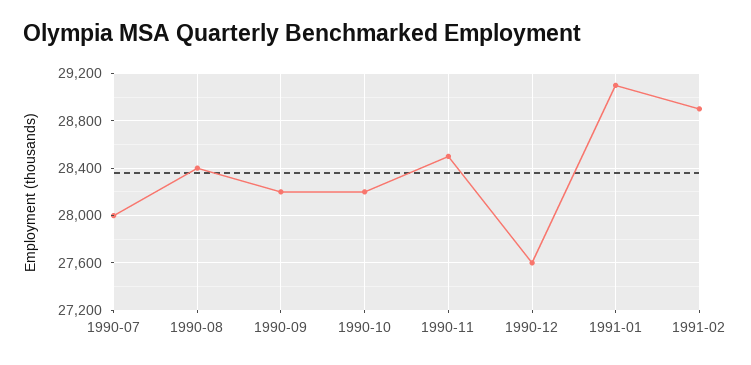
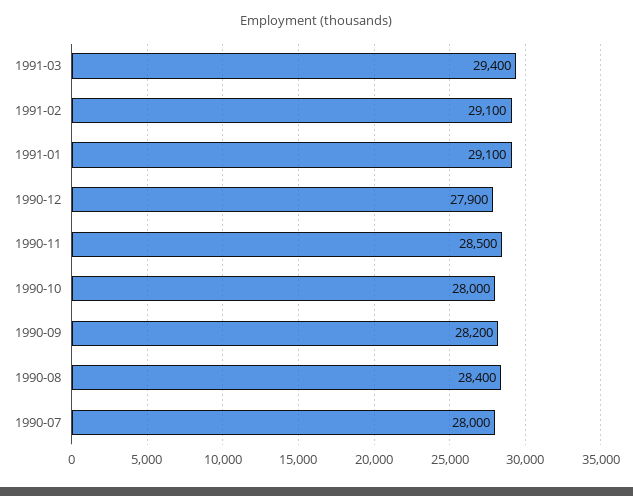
1990-10: 28200 -> 28000
1990-12: 27600 -> 27900
1991-02: 28900 -> 29100
1991-03: none -> 29400

